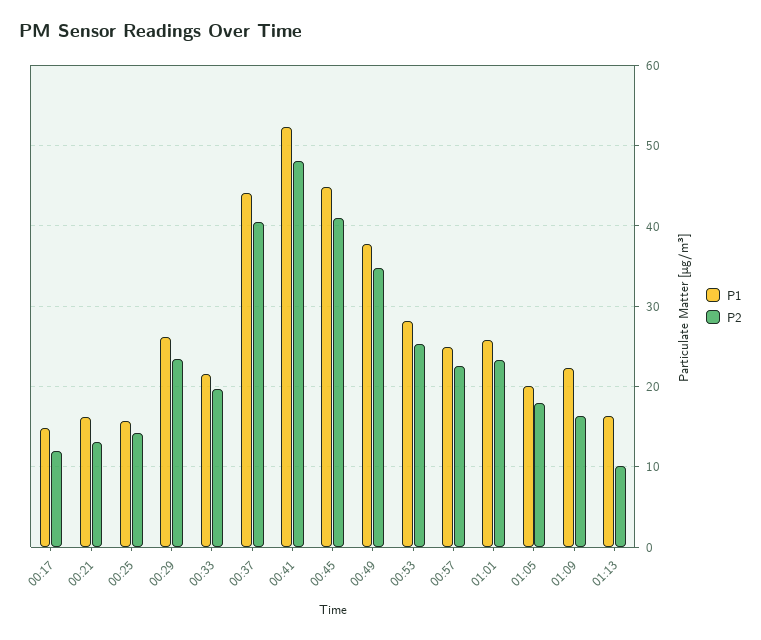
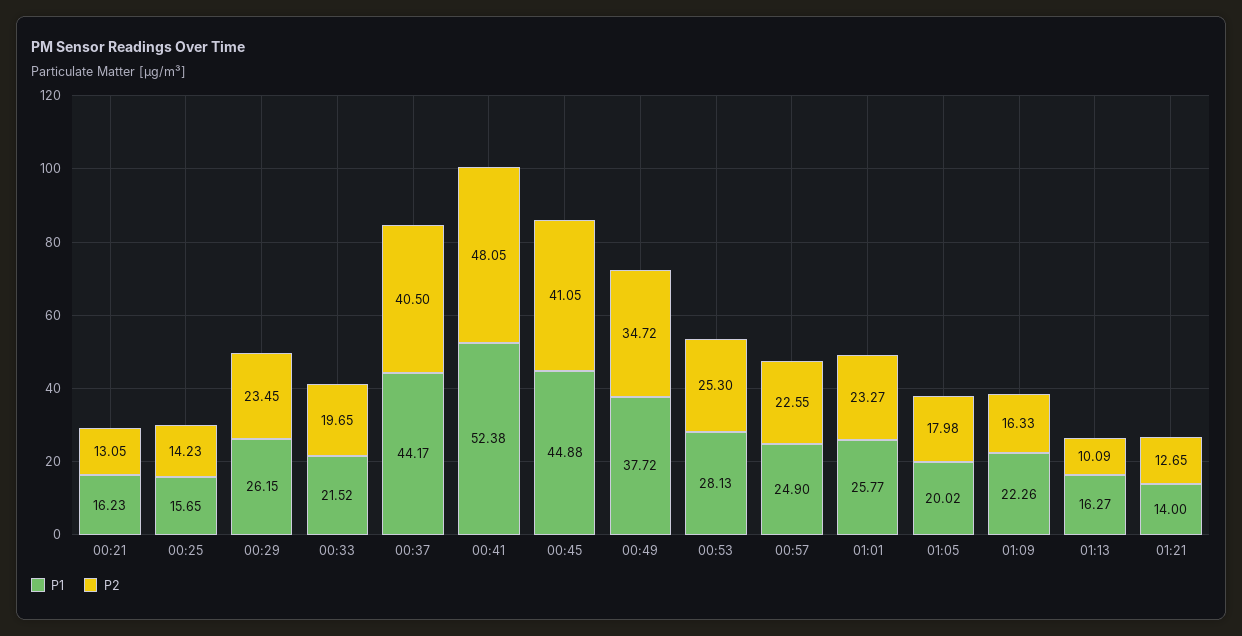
P1, 00:17: 15 -> none
P2, 00:17: 12 -> none
P1, 01:21: none -> 14
P2, 01:21: none -> 12.65

